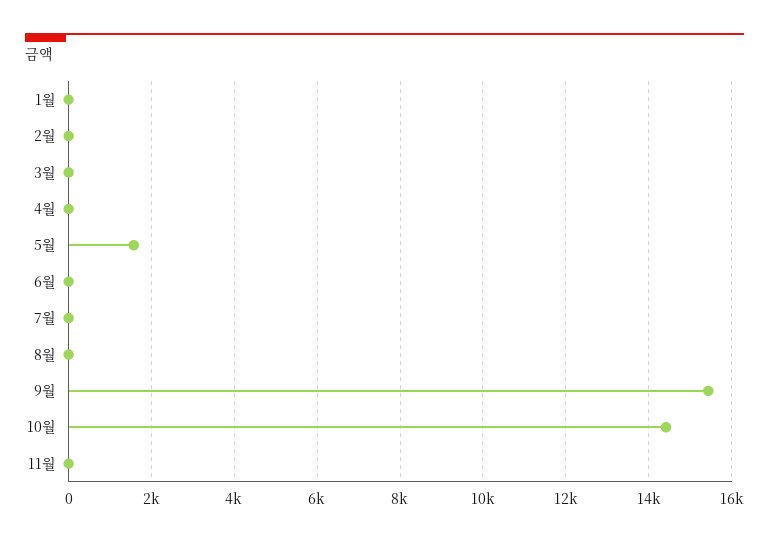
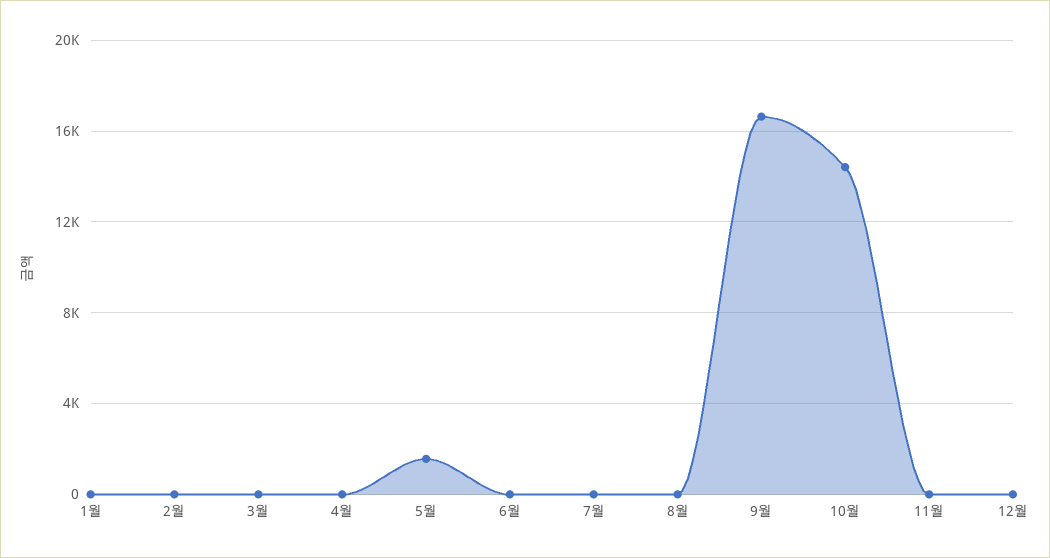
9월: 15400 -> 16500
12월: none -> 0

